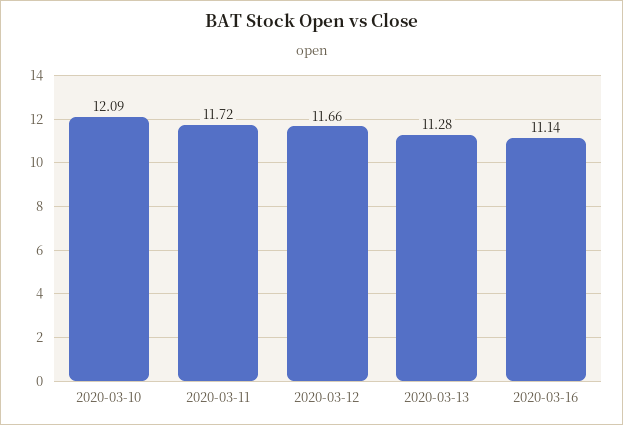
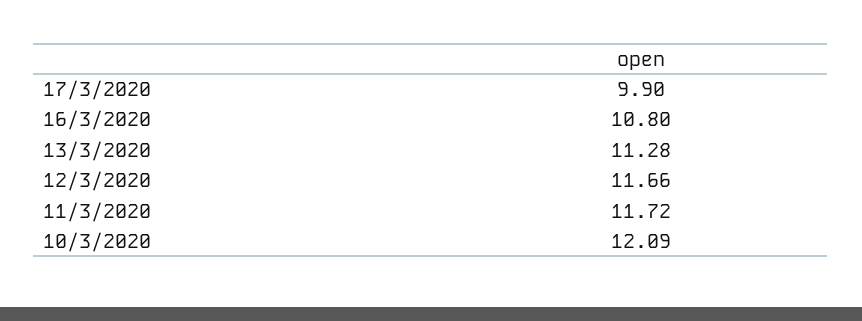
2020-03-16: 11.14 -> 10.8
17/3/2020: none -> 9.9

